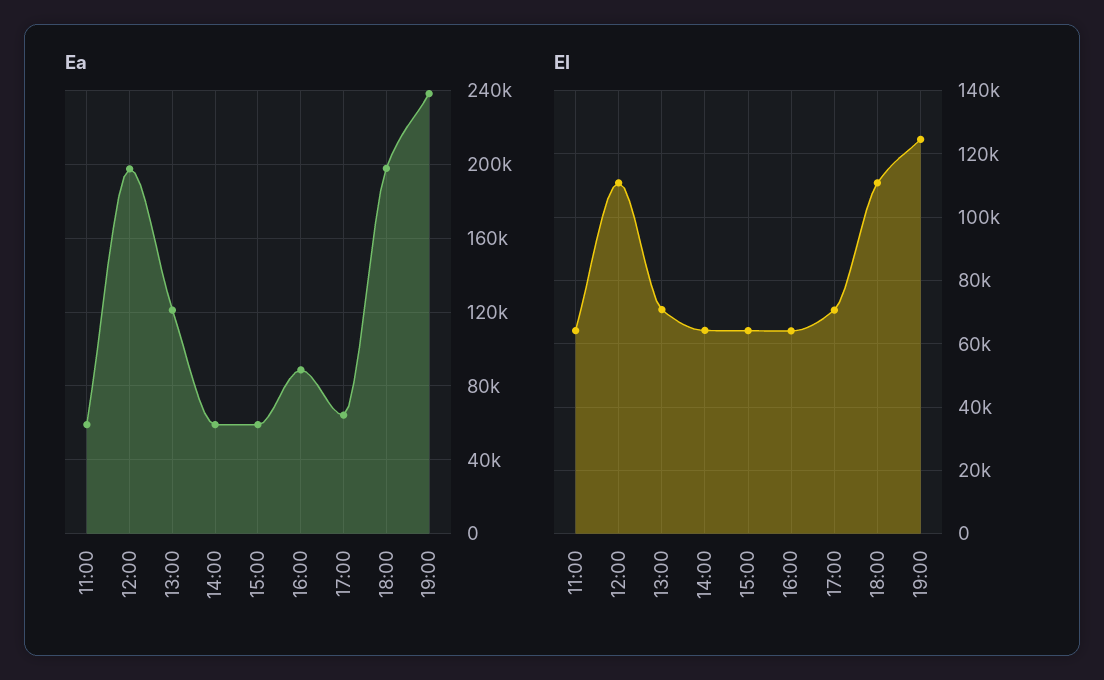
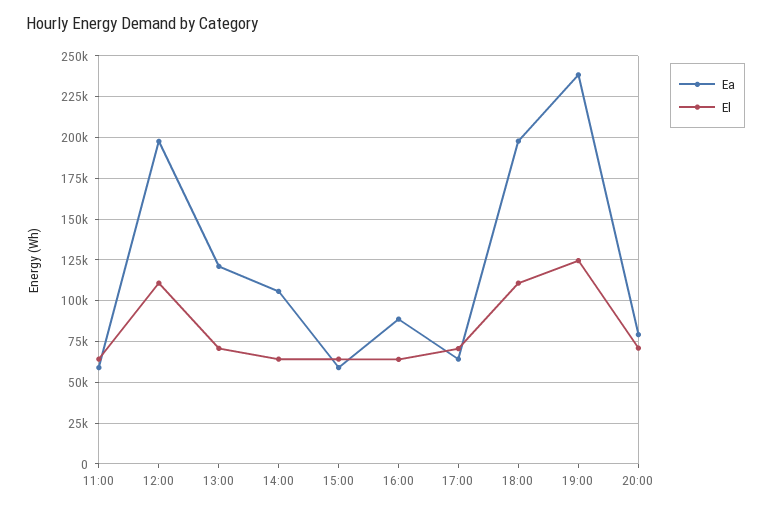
Ea, 14:00: 60000 -> 105000
Ea, 20:00: none -> 80000
El, 20:00: none -> 70000

